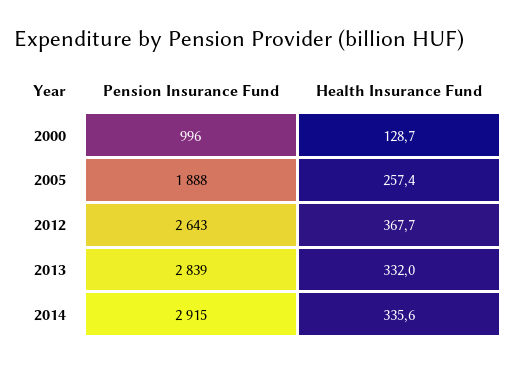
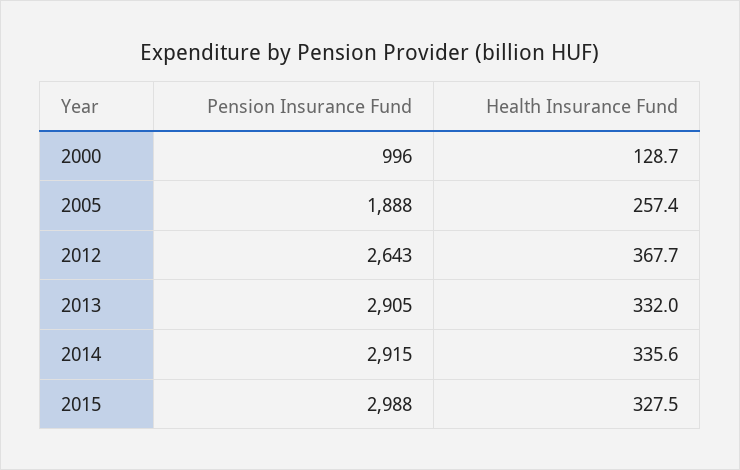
Pension Insurance Fund, 2013: 2839 -> 2905
Pension Insurance Fund, 2015: none -> 2988
Health Insurance Fund, 2015: none -> 327.5

